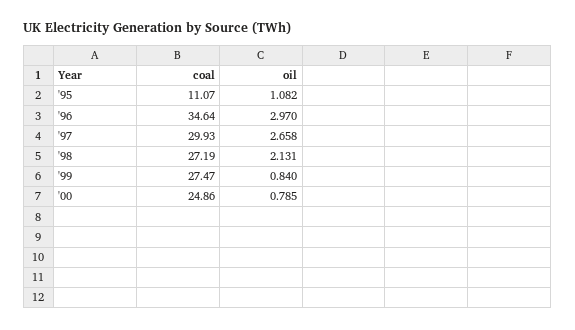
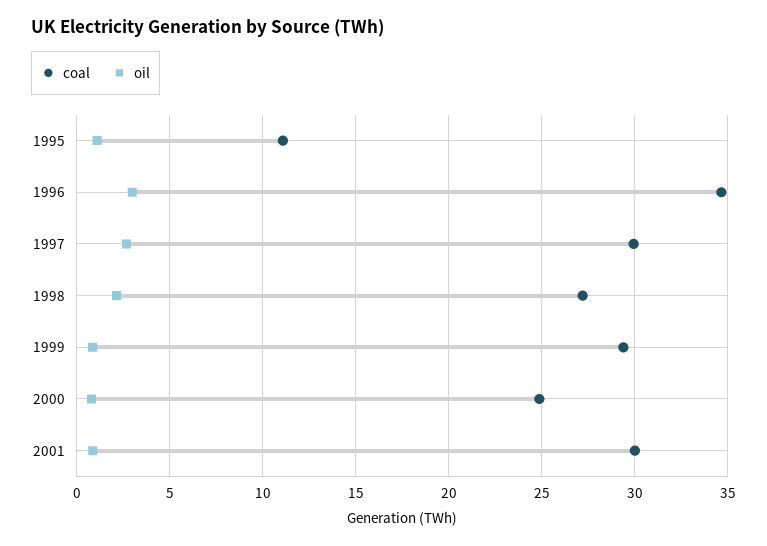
coal, '99: 27.47 -> 29.5
coal, 2001: none -> 30
oil, 2001: none -> 1

